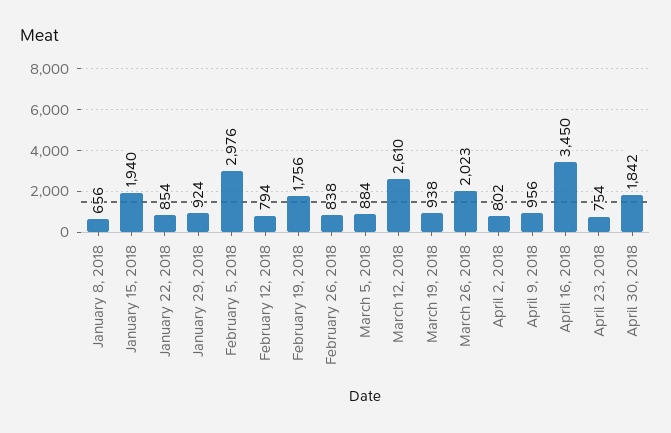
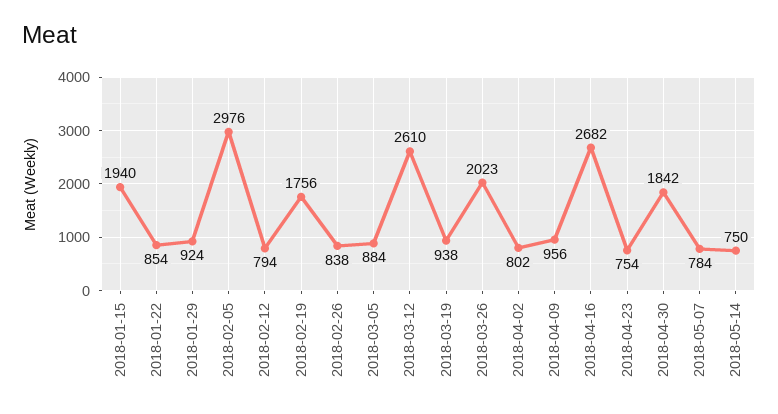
January 8, 2018: 656 -> none
April 16, 2018: 3450 -> 2682
2018-05-07: none -> 784
2018-05-14: none -> 750

